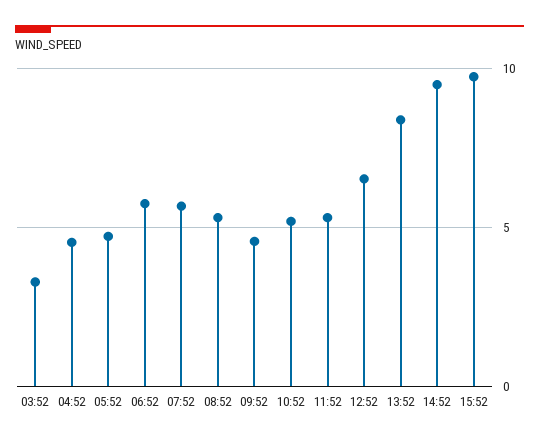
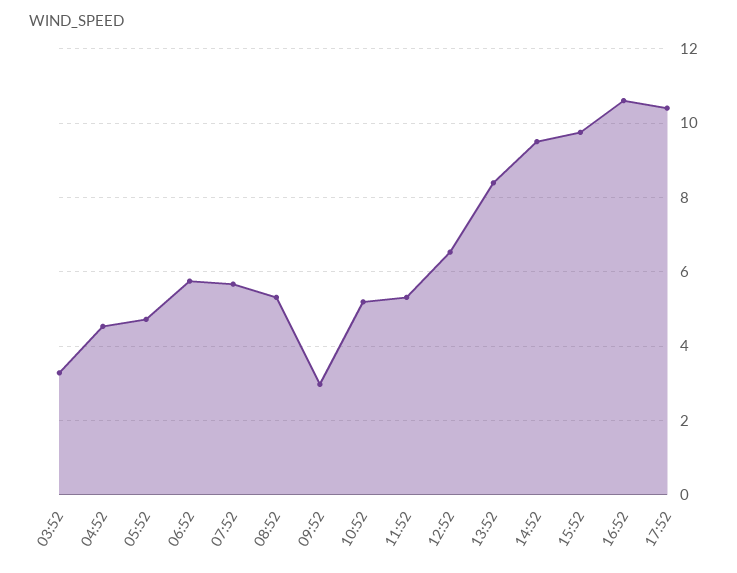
09:52: 4.5 -> 3
16:52: none -> 10.6
17:52: none -> 10.4

